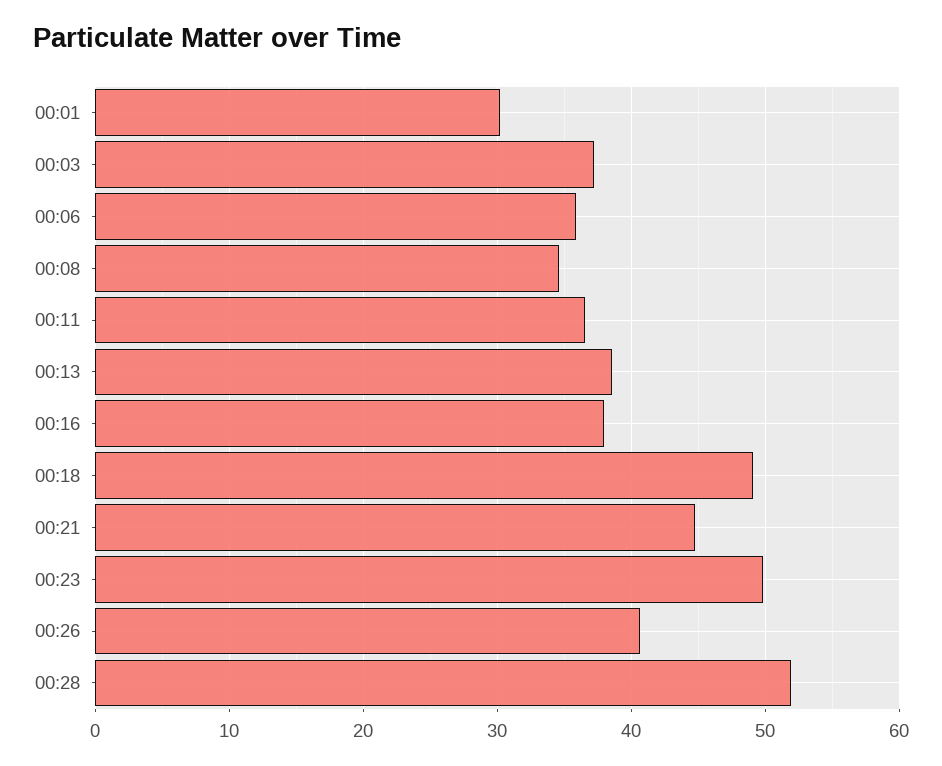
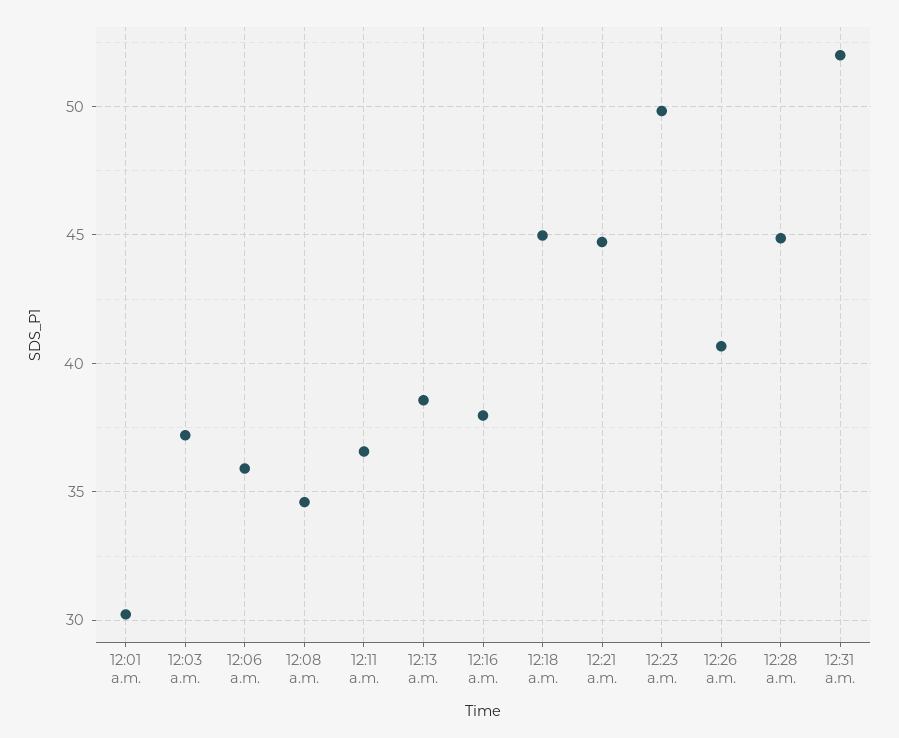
00:18: 49 -> 45
00:28: 52 -> 45
12:31 a.m.: none -> 52

